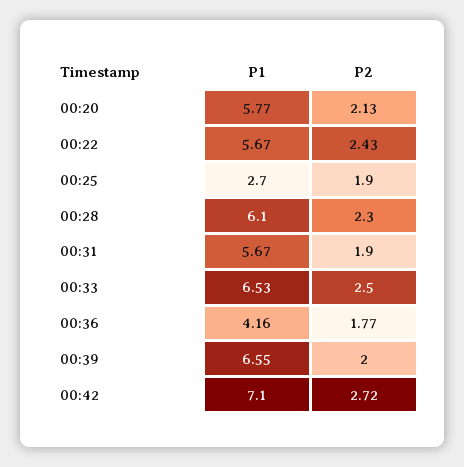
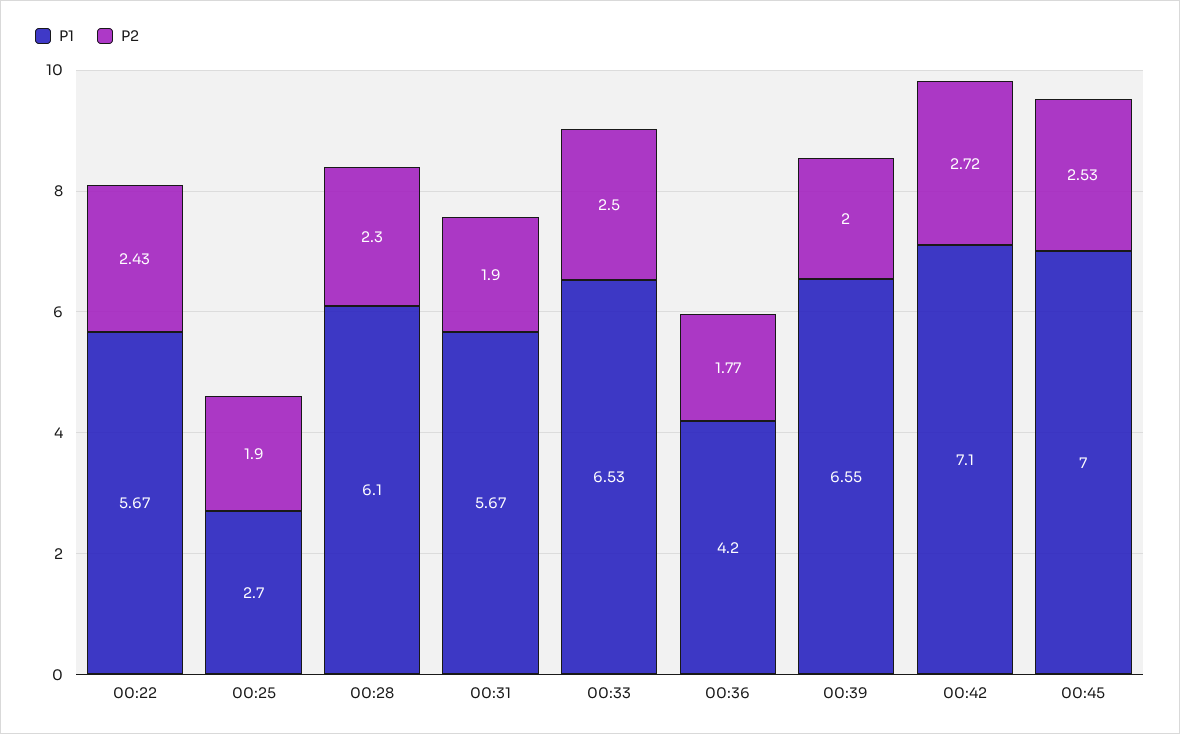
P1, 00:20: 5.77 -> none
P2, 00:20: 2.13 -> none
P1, 00:36: 4.16 -> 4.2
P1, 00:45: none -> 7
P2, 00:45: none -> 2.53

